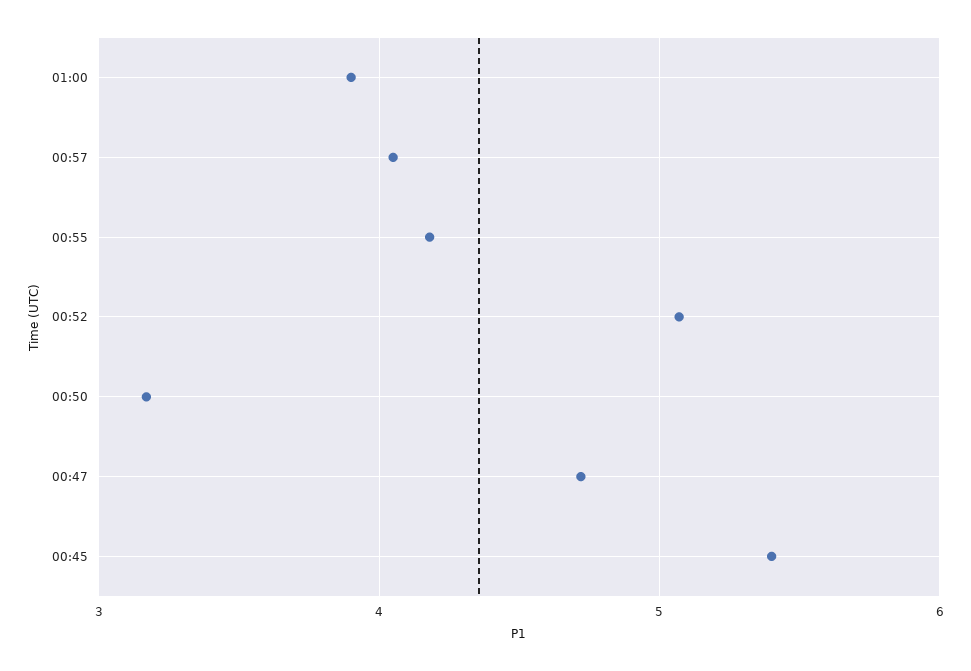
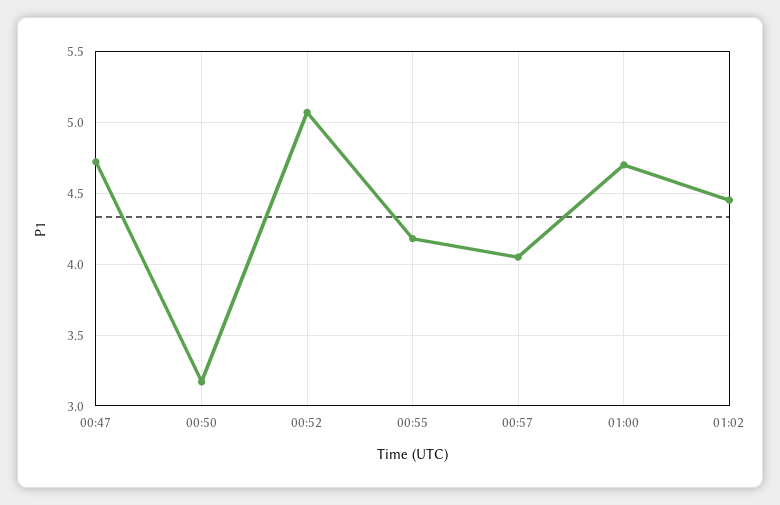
01:00: 3.9 -> 4.7
00:45: 5.4 -> none
01:02: none -> 4.45

